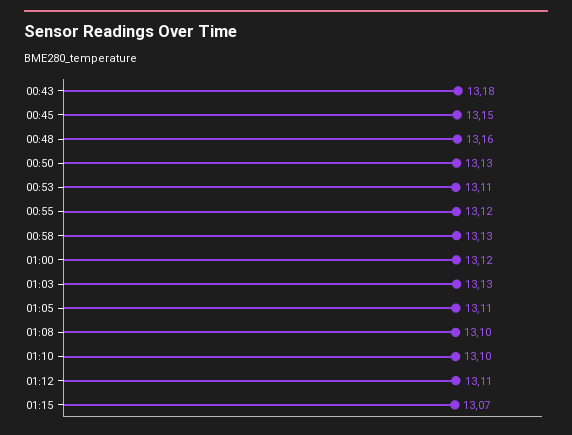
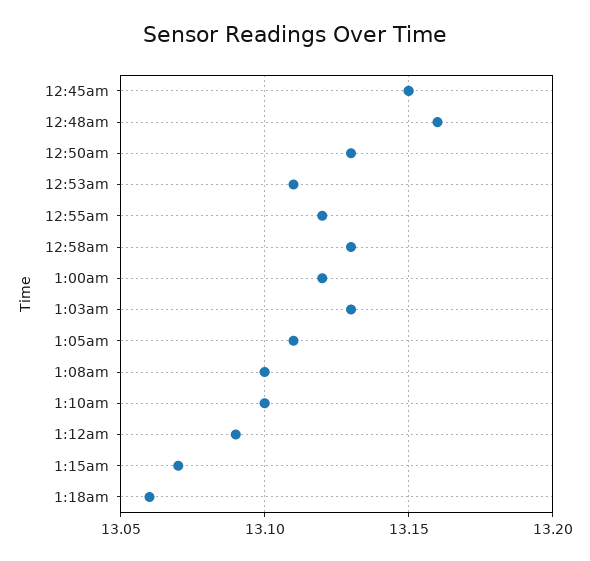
00:43: 13.18 -> none
01:12: 13.11 -> 13.09
1:18am: none -> 13.06

